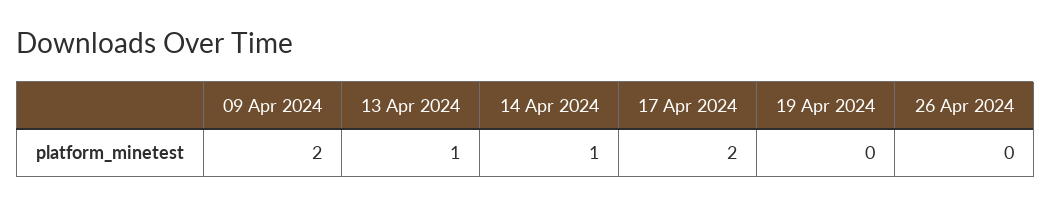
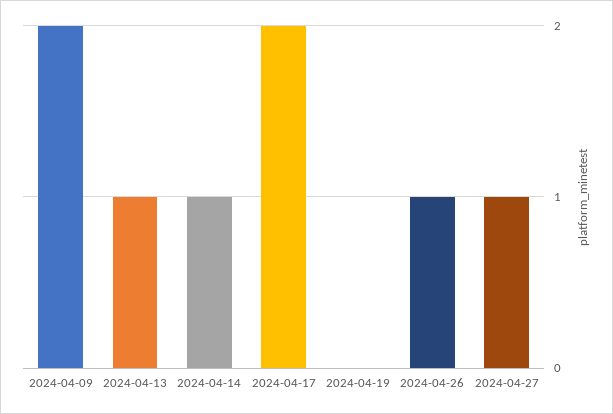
26 Apr 2024: 0 -> 1
2024-04-27: none -> 1

